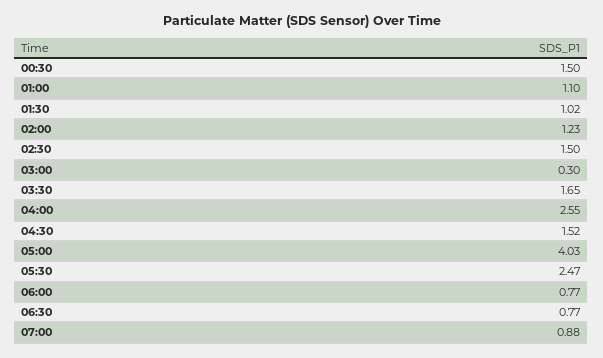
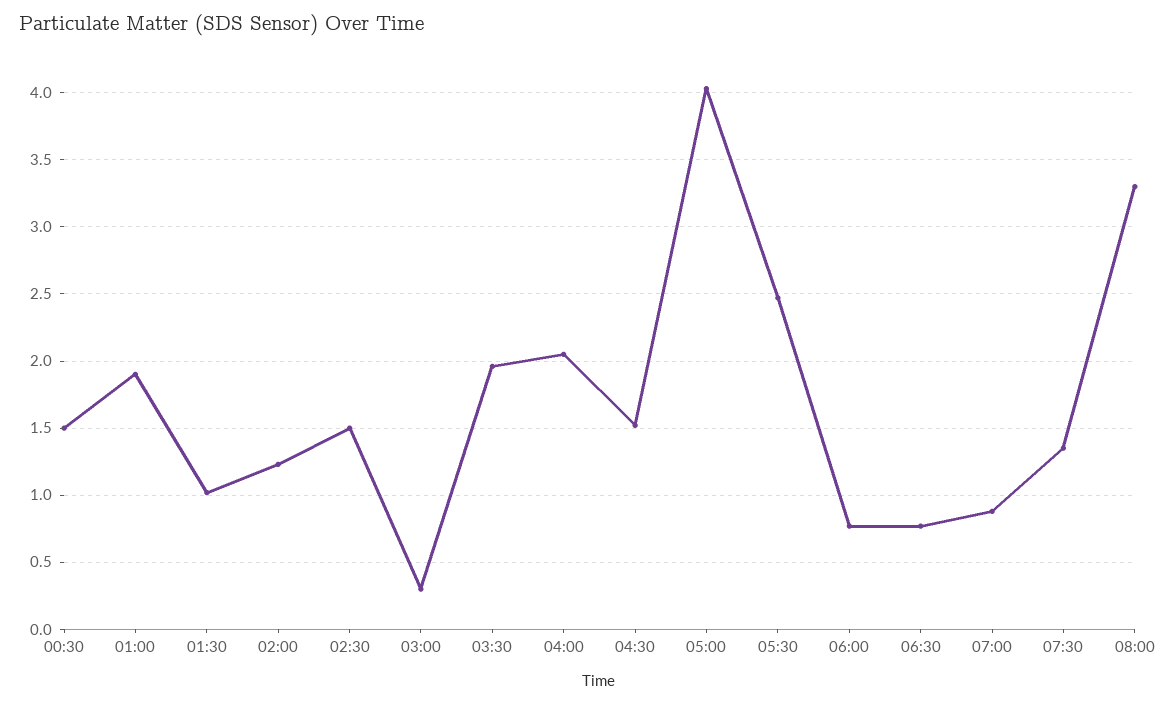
01:00: 1.1 -> 1.9
03:30: 1.65 -> 1.95
04:00: 2.55 -> 2.05
07:30: none -> 1.35
08:00: none -> 3.3

